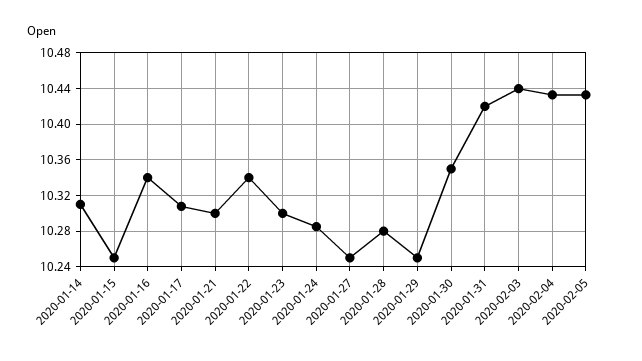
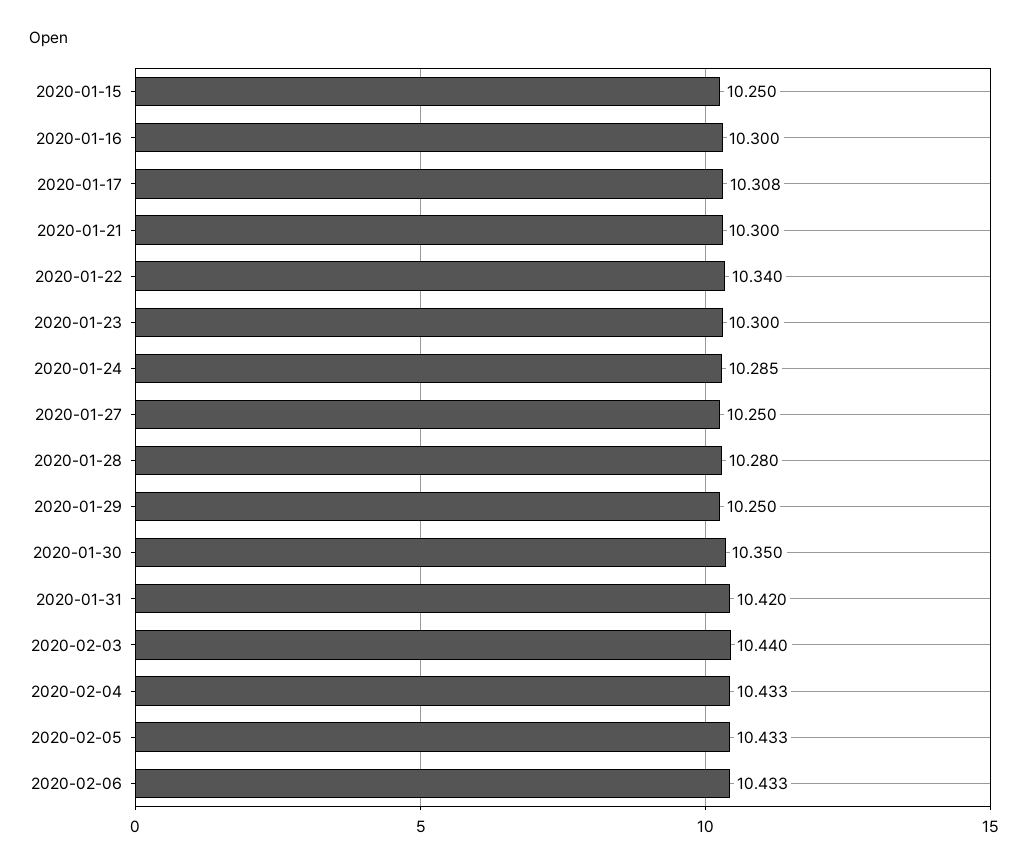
2020-01-14: 10.31 -> none
2020-01-16: 10.34 -> 10.3
2020-02-06: none -> 10.433

